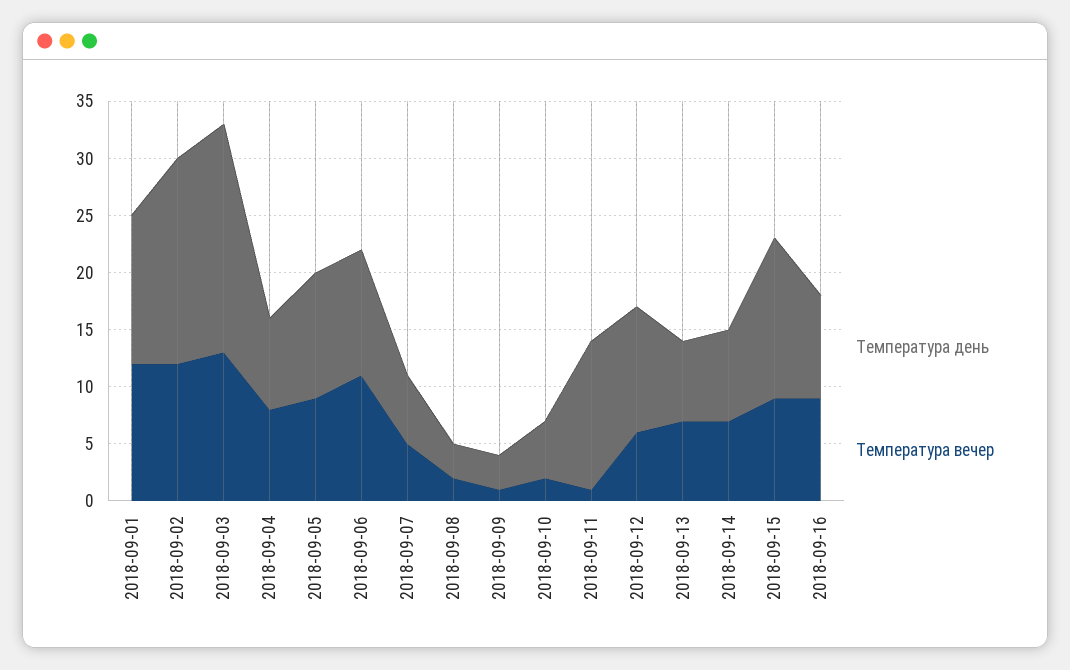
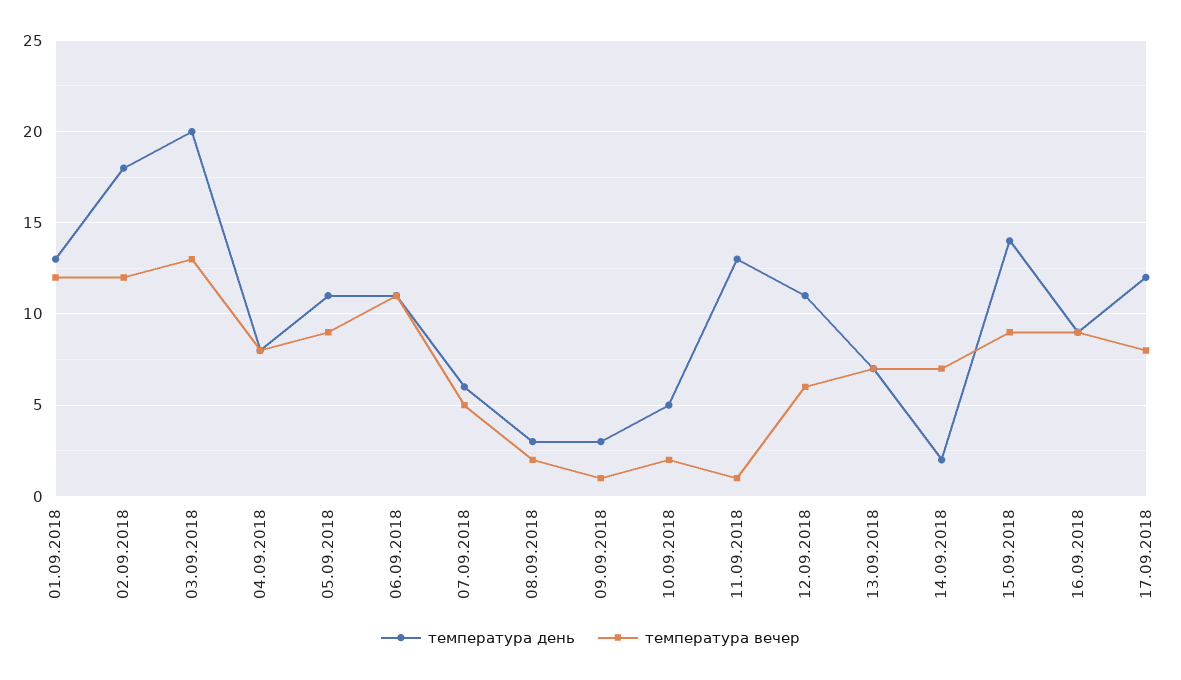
Температура день, 2018-09-14: 8 -> 2
Температура день, 17.09.2018: none -> 12
Температура вечер, 17.09.2018: none -> 8

